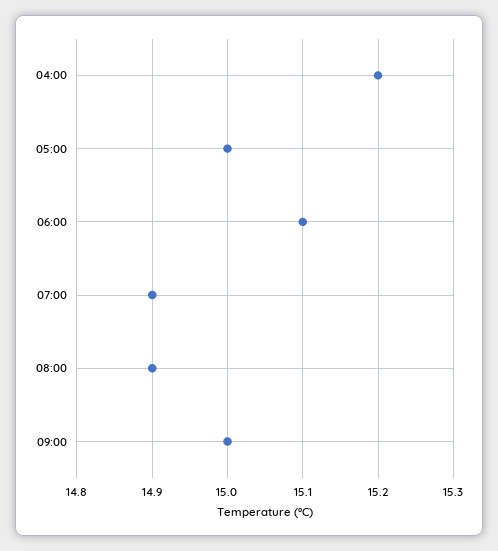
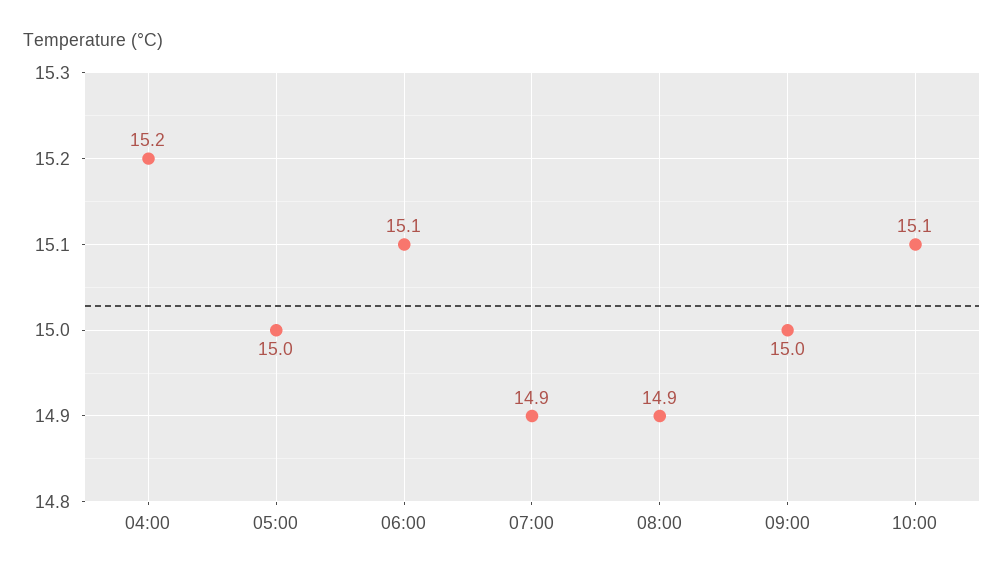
10:00: none -> 15.1

